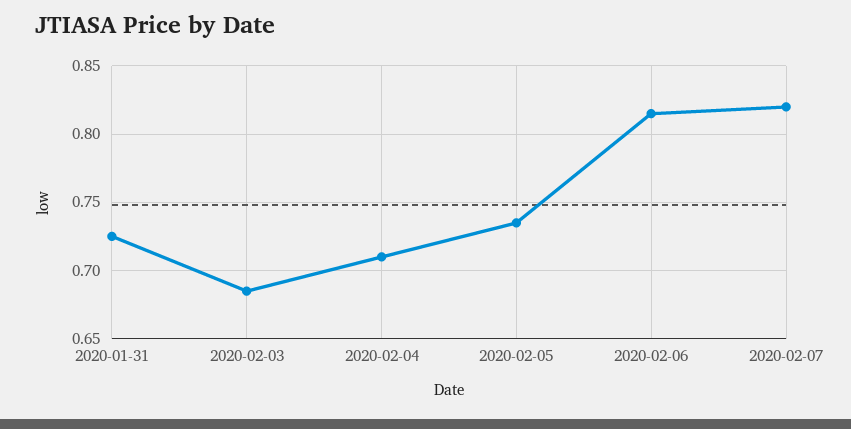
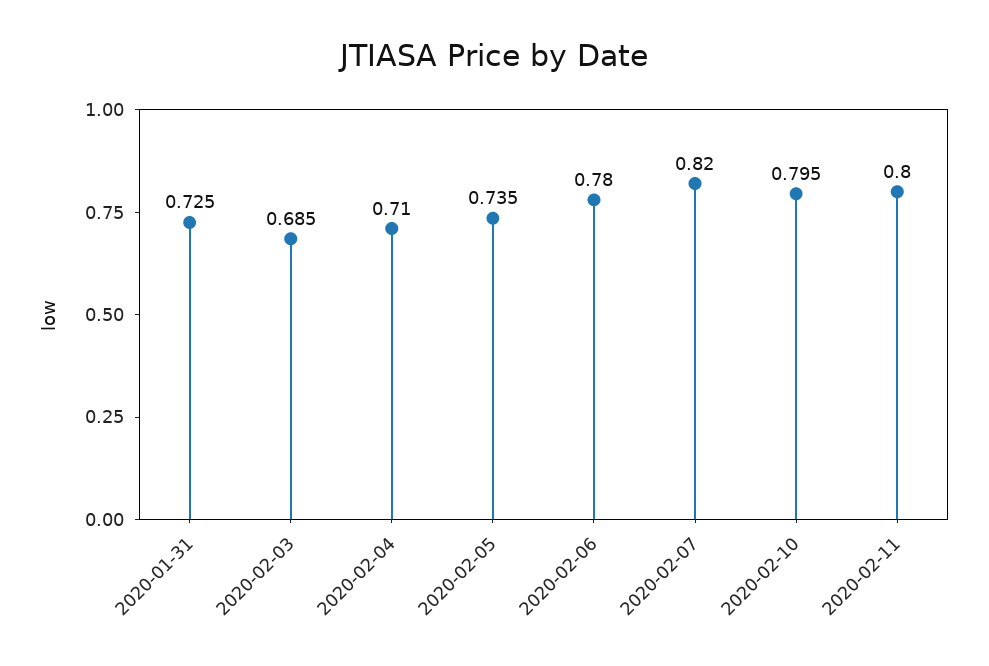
2020-02-06: 0.815 -> 0.78
2020-02-10: none -> 0.795
2020-02-11: none -> 0.8

